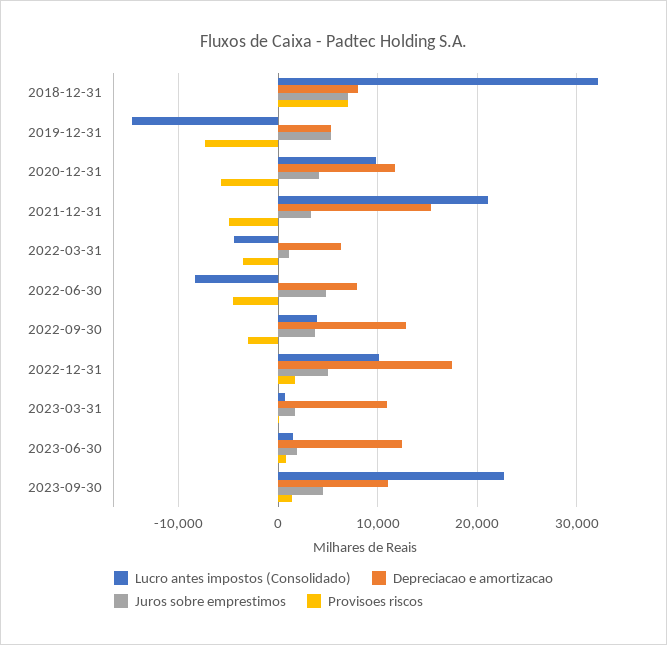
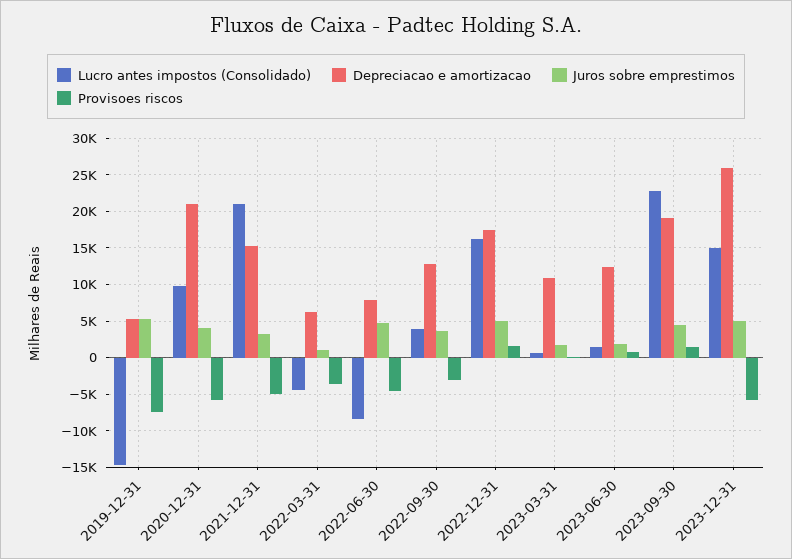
Lucro antes impostos (Consolidado), 2018-12-31: 32000 -> none
Depreciacao e amortizacao, 2018-12-31: 8000 -> none
Juros sobre emprestimos, 2018-12-31: 7000 -> none
Provisoes riscos, 2018-12-31: 7000 -> none
Depreciacao e amortizacao, 2020-12-31: 12000 -> 21000
Lucro antes impostos (Consolidado), 2022-12-31: 10000 -> 16000
Depreciacao e amortizacao, 2023-09-30: 11000 -> 19000
Lucro antes impostos (Consolidado), 2023-12-31: none -> 15000
Depreciacao e amortizacao, 2023-12-31: none -> 26000
Juros sobre emprestimos, 2023-12-31: none -> 5000
Provisoes riscos, 2023-12-31: none -> -6000

